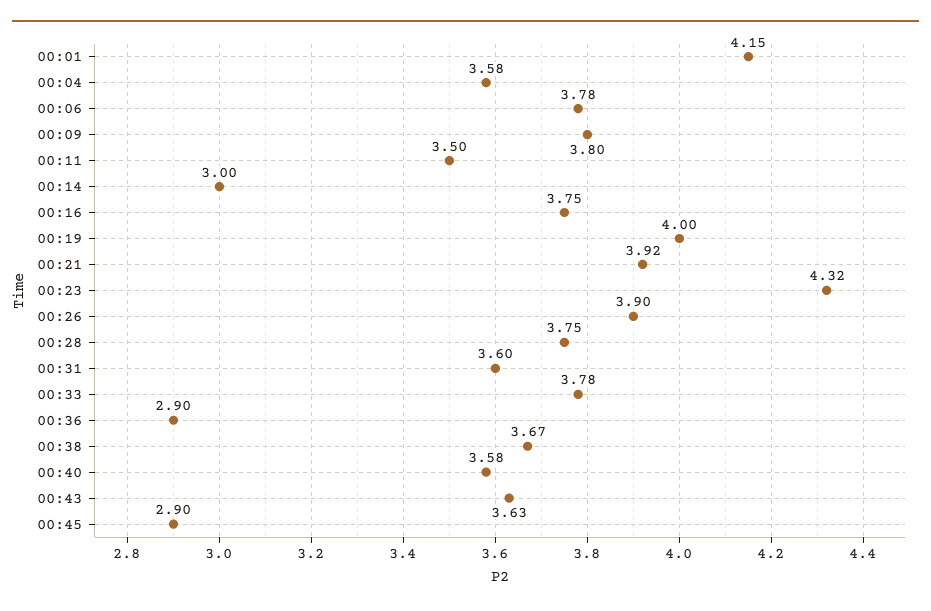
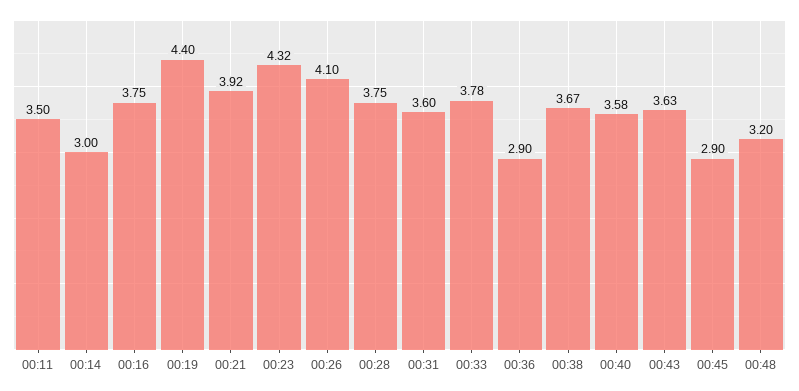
00:01: 4.15 -> none
00:04: 3.58 -> none
00:06: 3.78 -> none
00:09: 3.8 -> none
00:19: 4 -> 4.4
00:26: 3.9 -> 4.1
00:48: none -> 3.2

